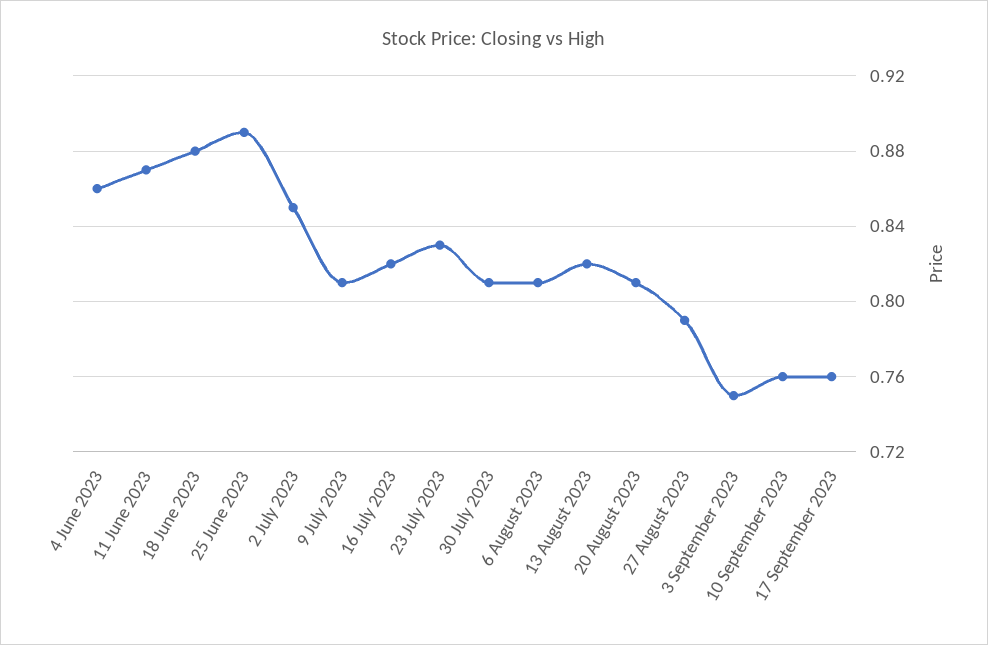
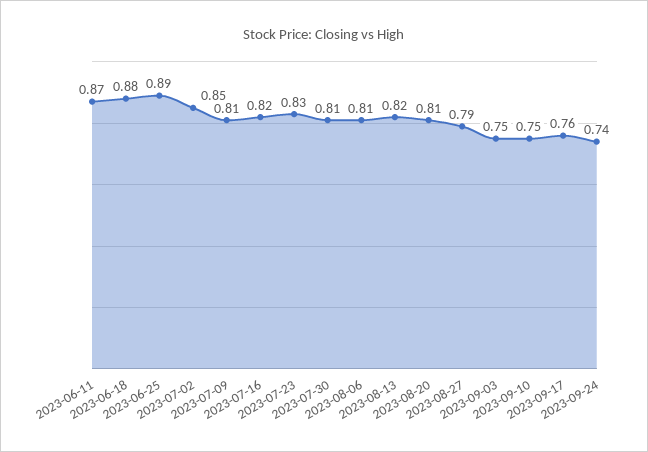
4 June 2023: 0.86 -> none
10 September 2023: 0.76 -> 0.75
2023-09-24: none -> 0.74

